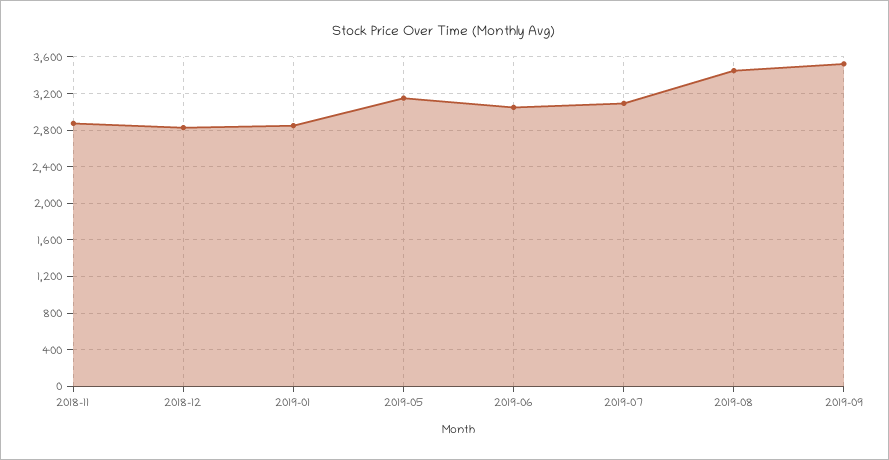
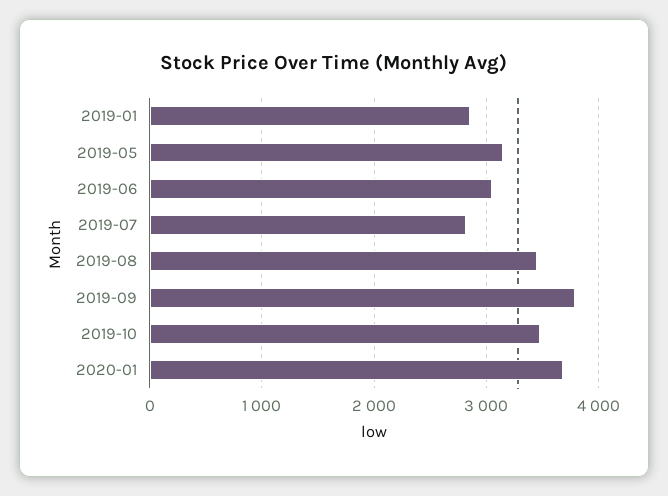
2018-11: 2900 -> none
2018-12: 2800 -> none
2019-07: 3100 -> 2800
2019-09: 3500 -> 3800
2019-10: none -> 3500
2020-01: none -> 3700

